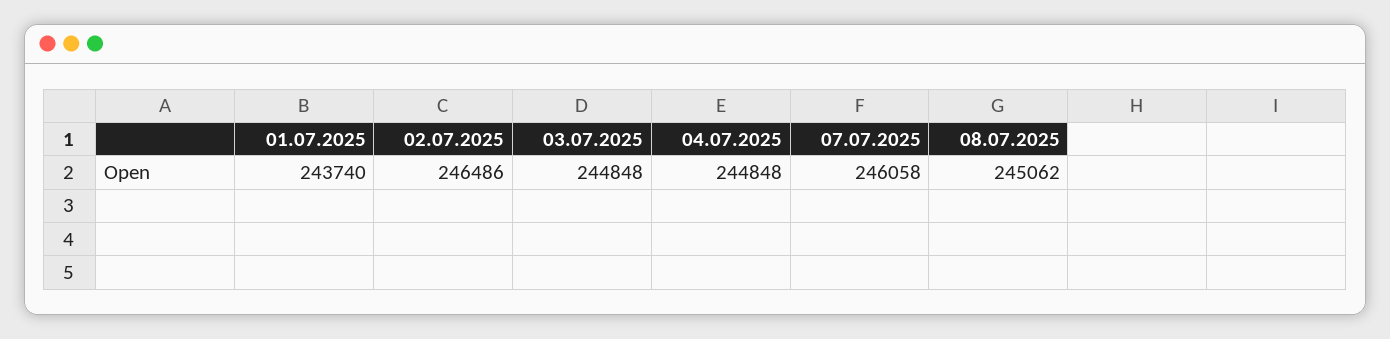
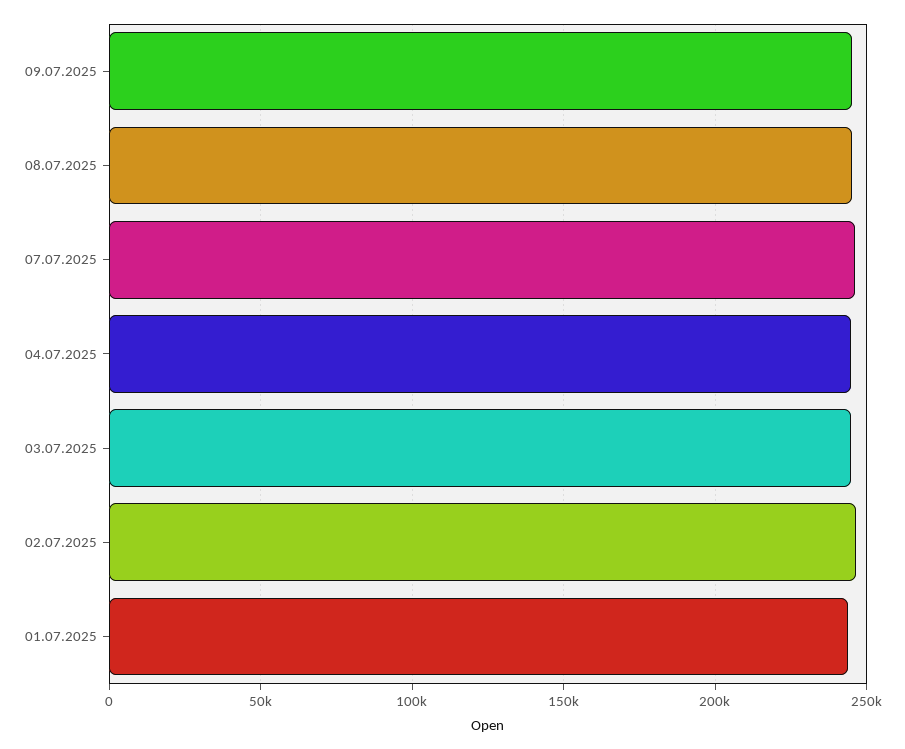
09.07.2025: none -> 245000

